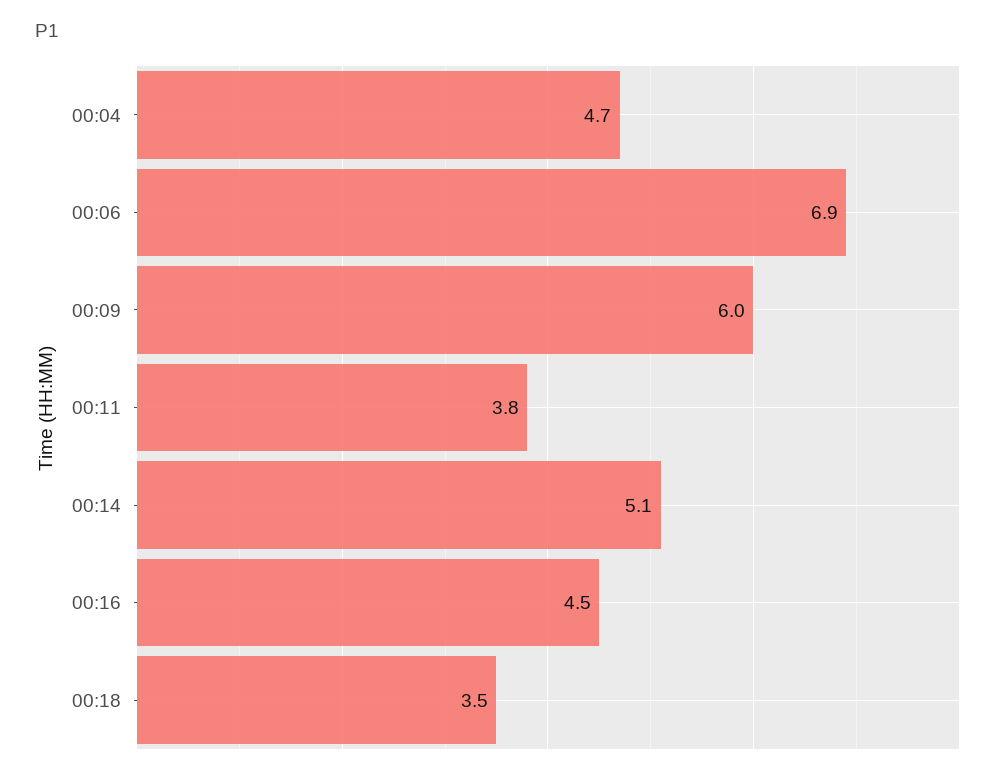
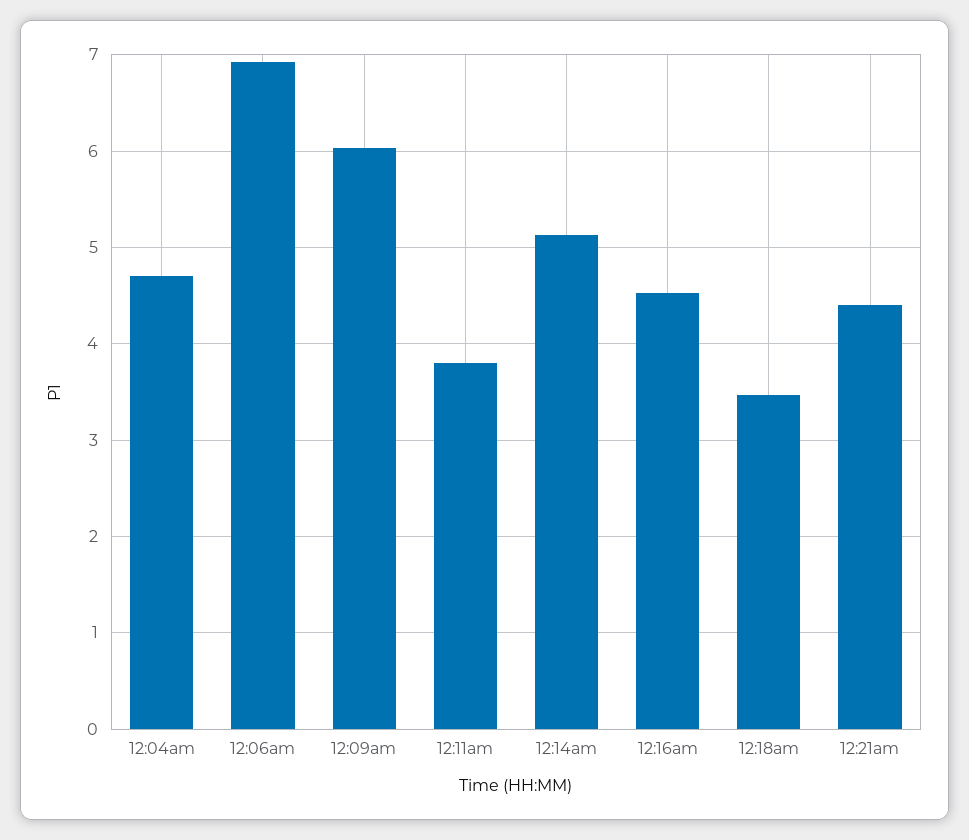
12:21am: none -> 4.4

